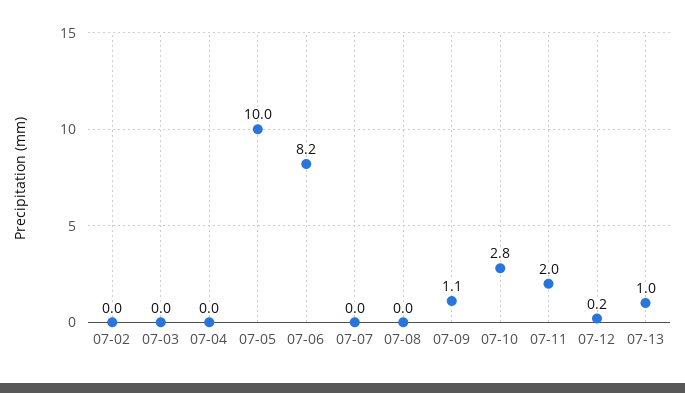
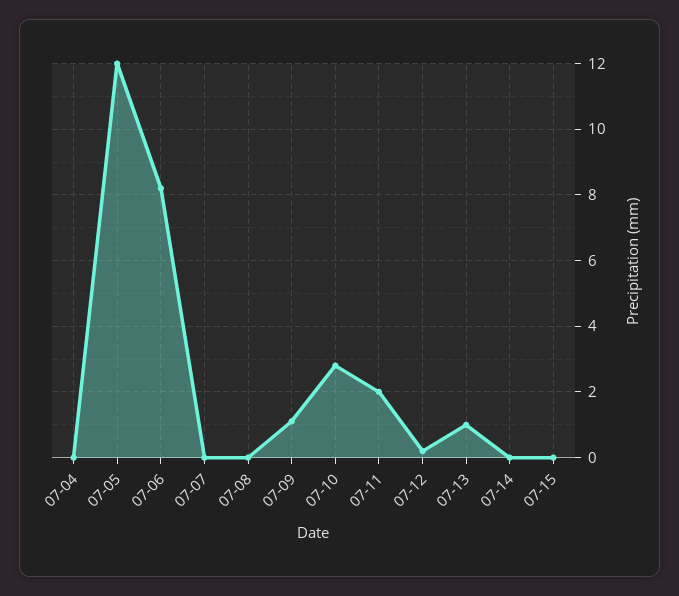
07-02: 0 -> none
07-03: 0 -> none
07-05: 10 -> 12
07-14: none -> 0
07-15: none -> 0

